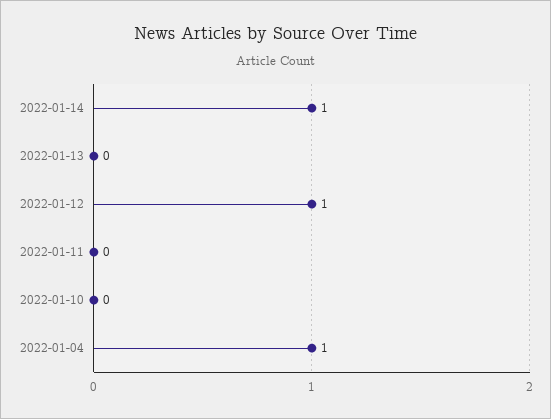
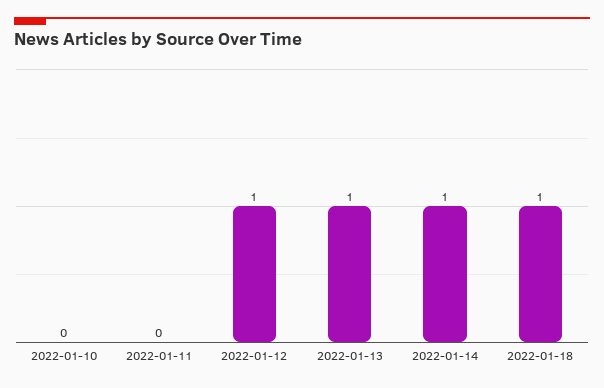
2022-01-13: 0 -> 1
2022-01-04: 1 -> none
2022-01-18: none -> 1

